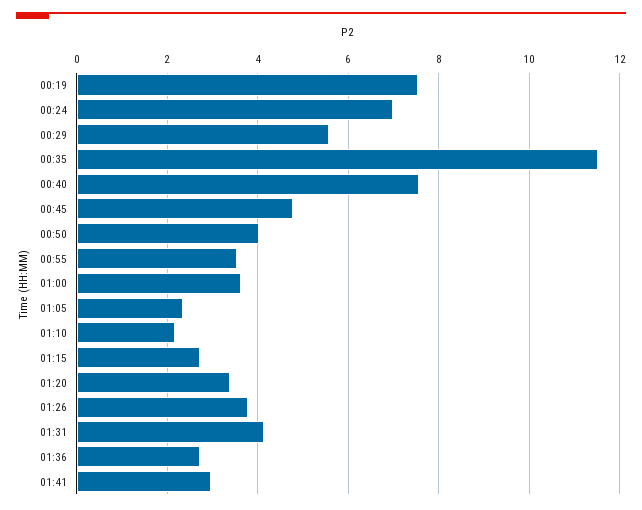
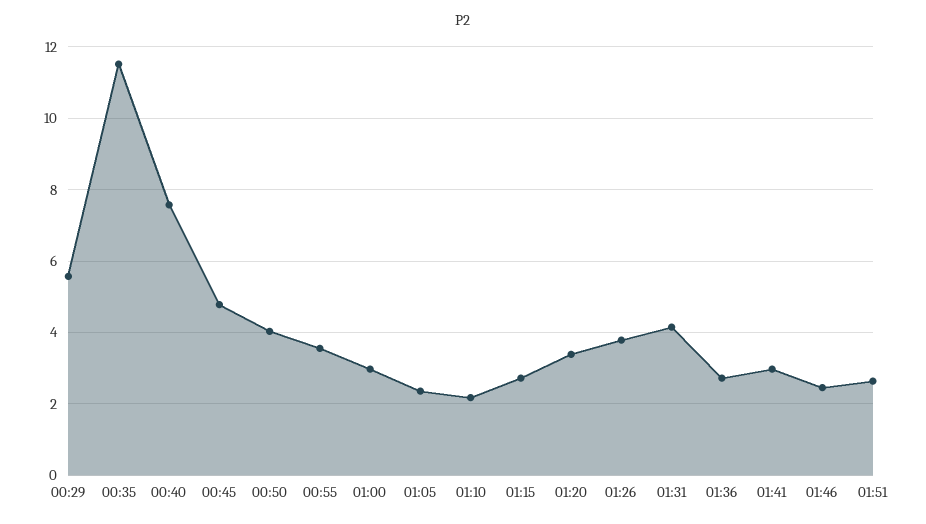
00:19: 7.6 -> none
00:24: 7 -> none
01:00: 3.6 -> 3
01:46: none -> 2.4
01:51: none -> 2.6

